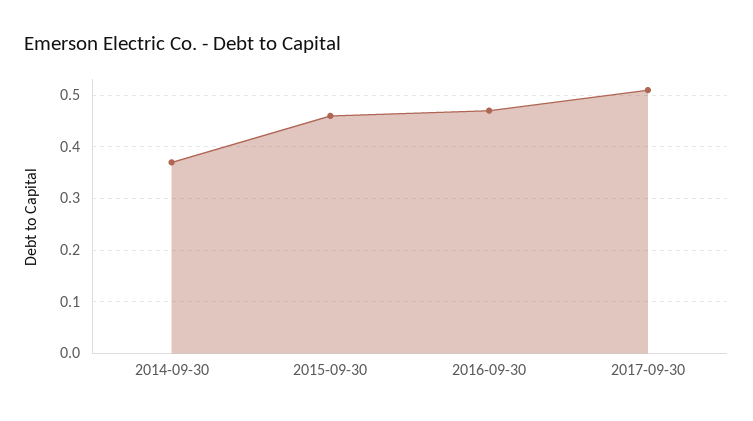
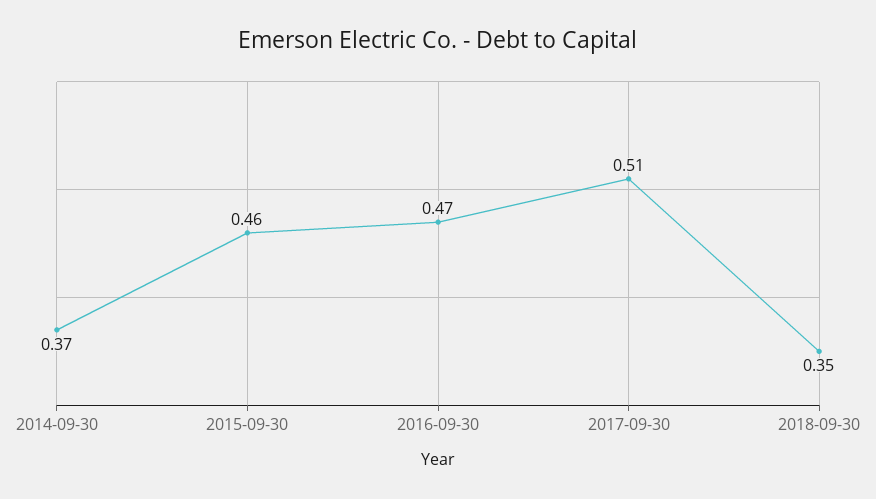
2018-09-30: none -> 0.35

